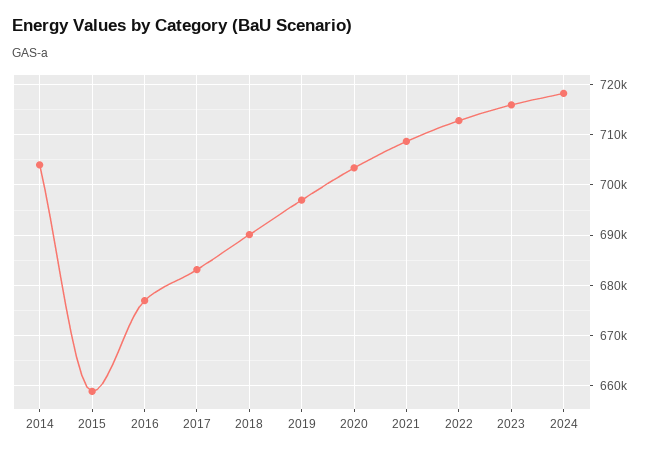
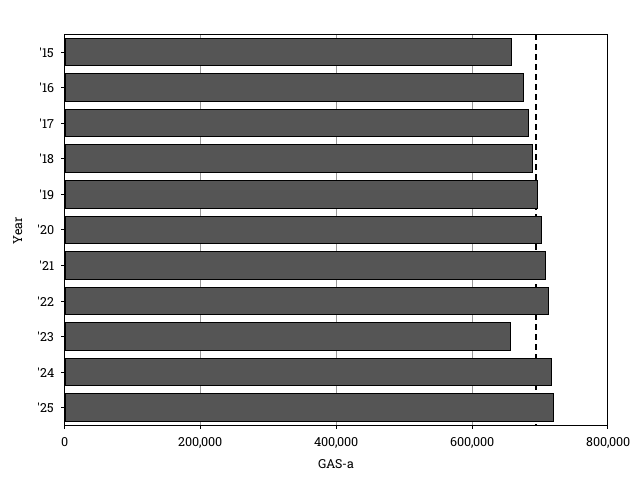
2014: 704000 -> none
2023: 716000 -> 660000
'25: none -> 720000

